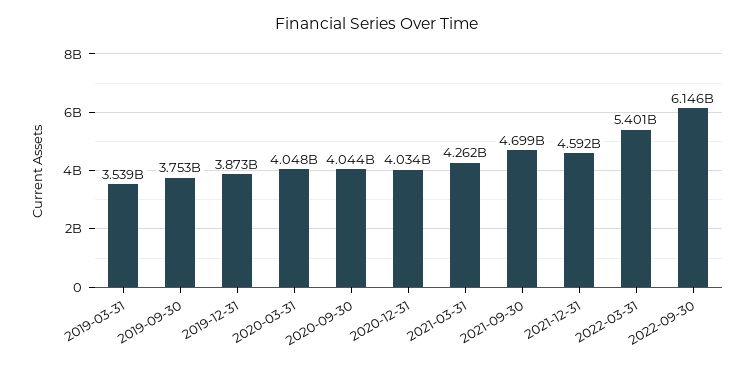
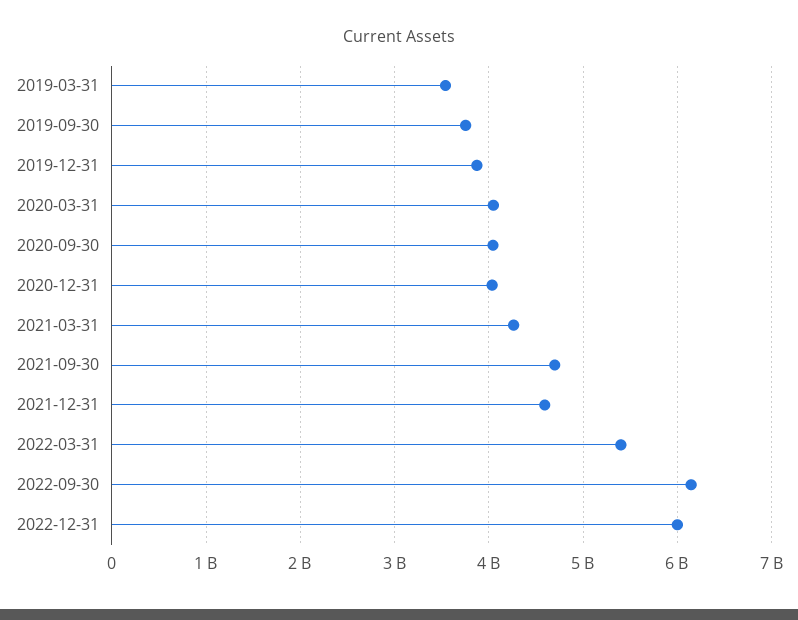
2022-12-31: none -> 6000000000

